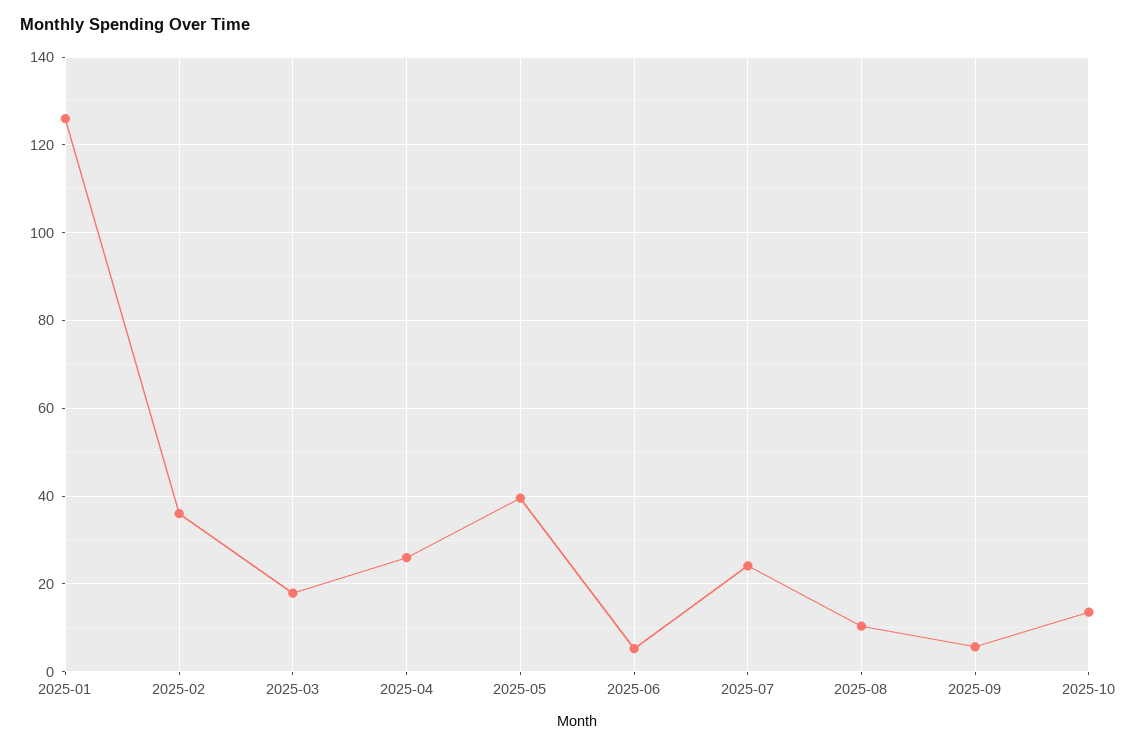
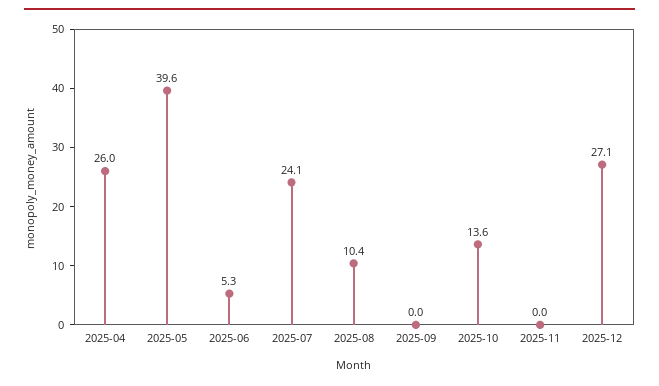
2025-01: 126 -> none
2025-02: 36 -> none
2025-03: 18 -> none
2025-09: 6 -> 0
2025-11: none -> 0
2025-12: none -> 27.1

